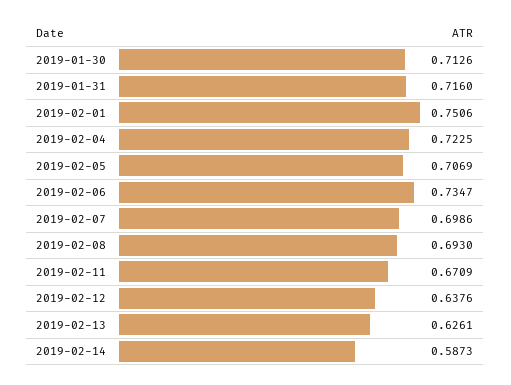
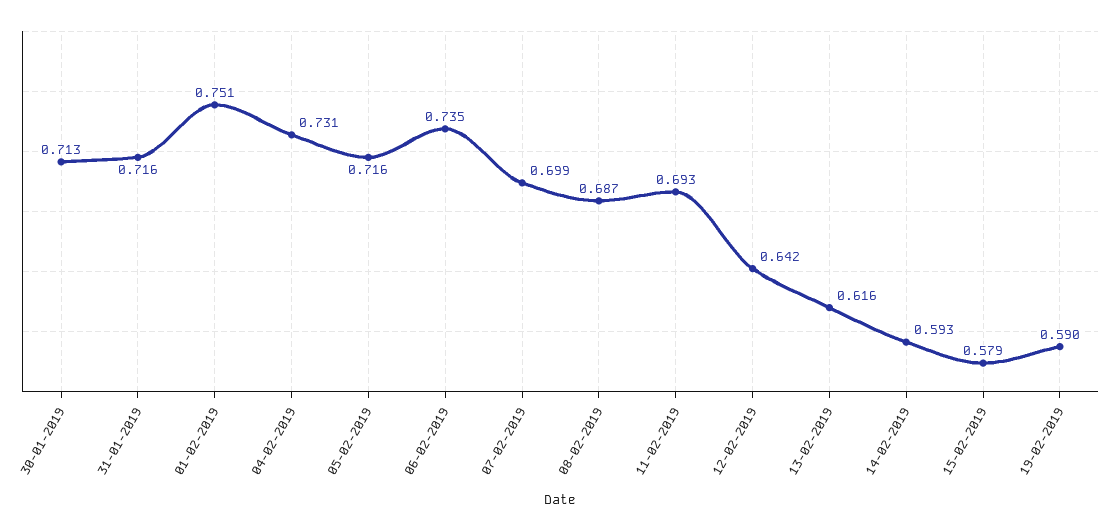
2019-02-04: 0.7225 -> 0.731
2019-02-05: 0.7069 -> 0.716
2019-02-08: 0.693 -> 0.687
2019-02-11: 0.6709 -> 0.693
2019-02-12: 0.6376 -> 0.642
2019-02-13: 0.6261 -> 0.616
2019-02-14: 0.5873 -> 0.593
15-02-2019: none -> 0.579
19-02-2019: none -> 0.59

